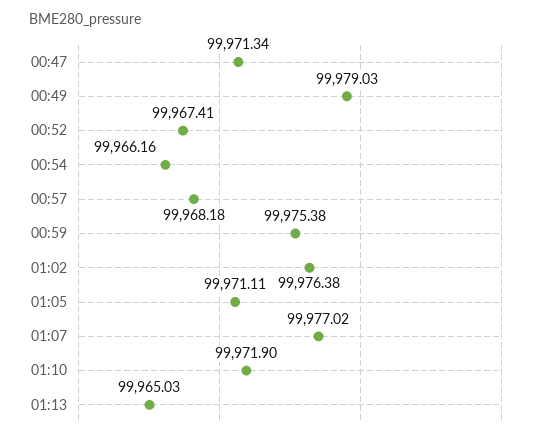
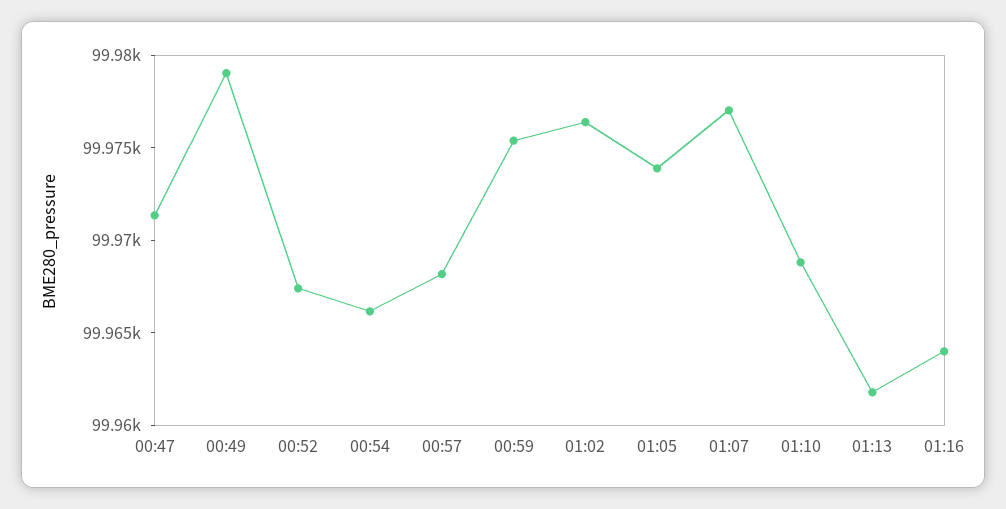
01:05: 99971.11 -> 99974
01:10: 99971.9 -> 99969
01:13: 99965.03 -> 99962
01:16: none -> 99964

